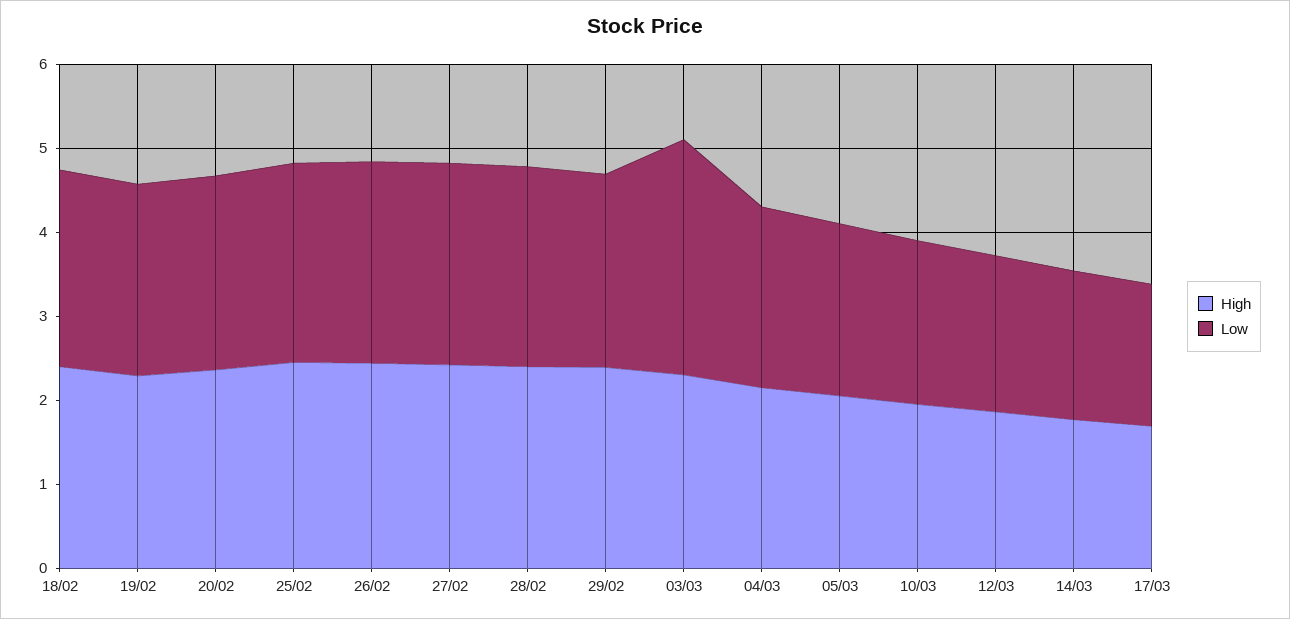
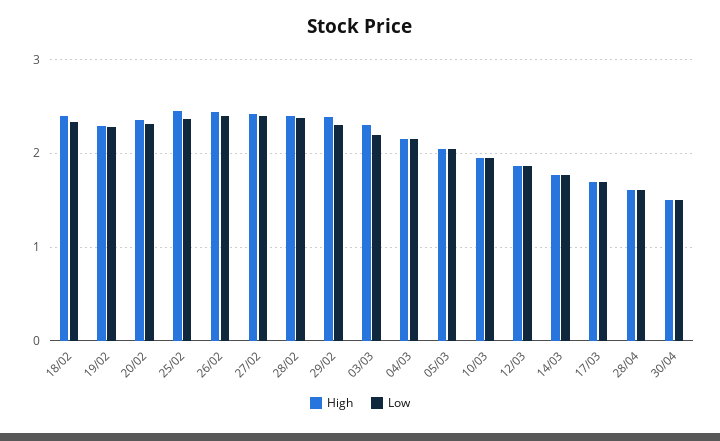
Low, 03/03: 2.8 -> 2.2
High, 28/04: none -> 1.6
Low, 28/04: none -> 1.6
High, 30/04: none -> 1.5
Low, 30/04: none -> 1.5

